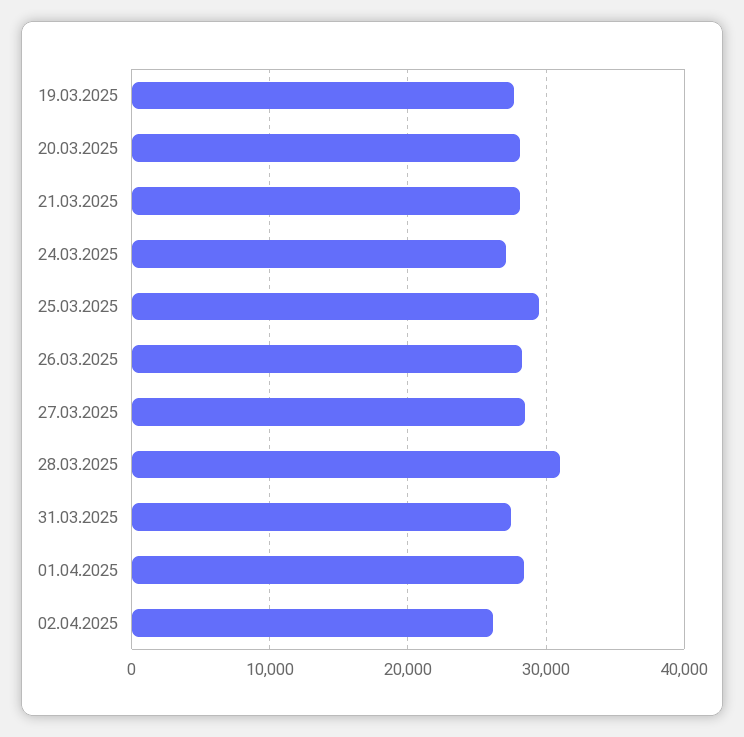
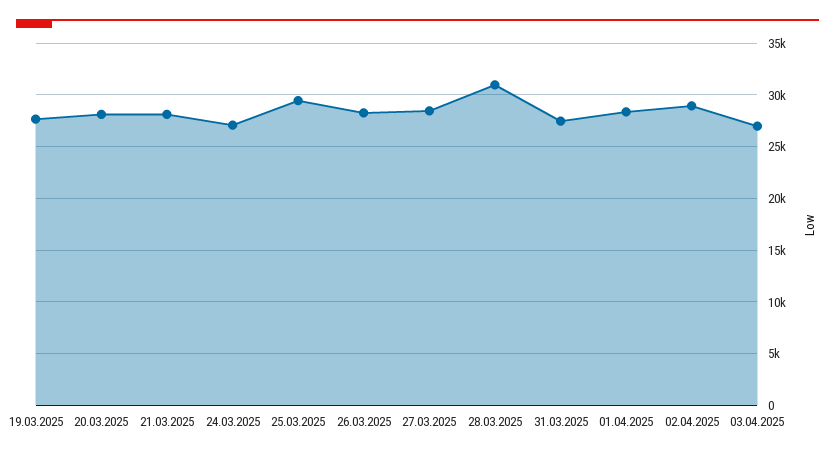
02.04.2025: 26000 -> 29000
03.04.2025: none -> 27000

